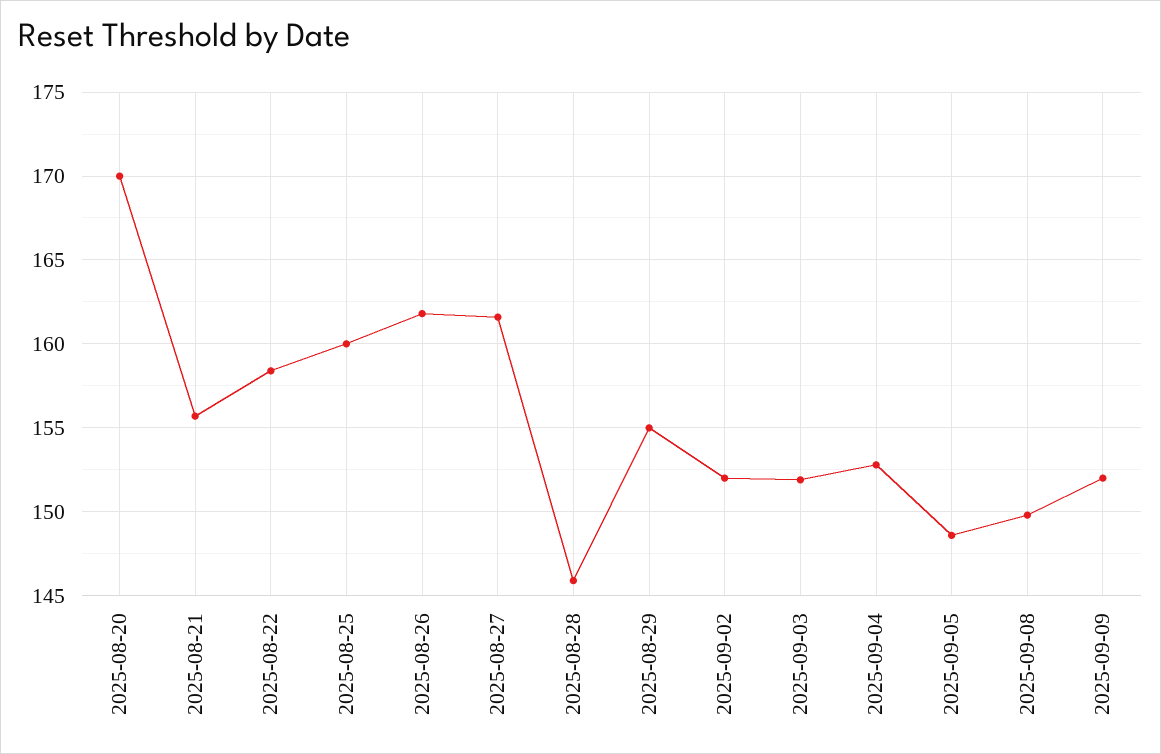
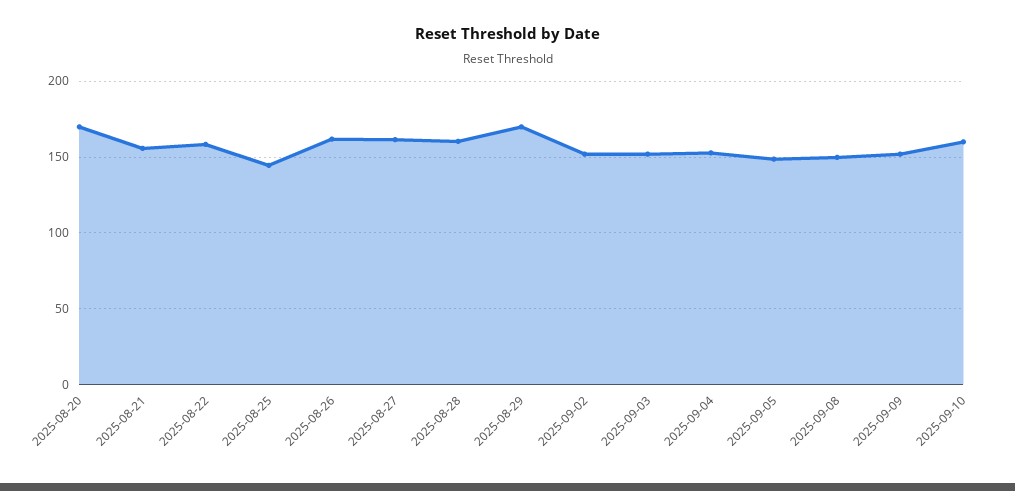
2025-08-25: 160 -> 145
2025-08-28: 146 -> 160
2025-08-29: 155 -> 170
2025-09-10: none -> 160

